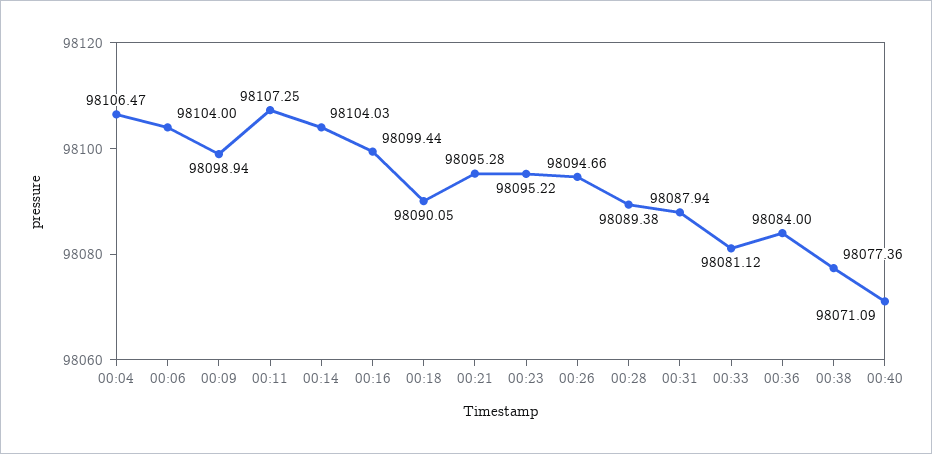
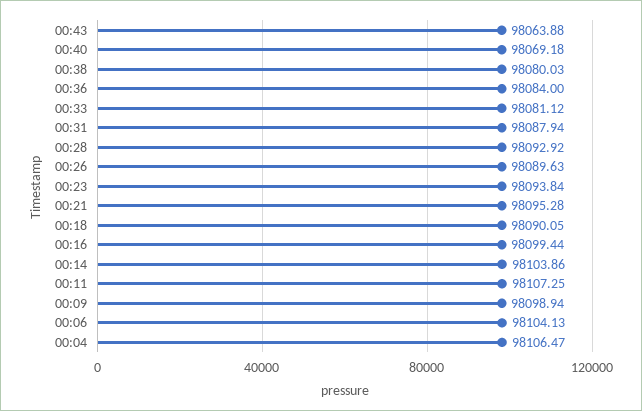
00:06: 98104 -> 98104.13
00:14: 98104.03 -> 98103.86
00:23: 98095.22 -> 98093.84
00:26: 98094.66 -> 98089.63
00:28: 98089.38 -> 98092.92
00:38: 98077.36 -> 98080.03
00:40: 98071.09 -> 98069.18
00:43: none -> 98063.88

